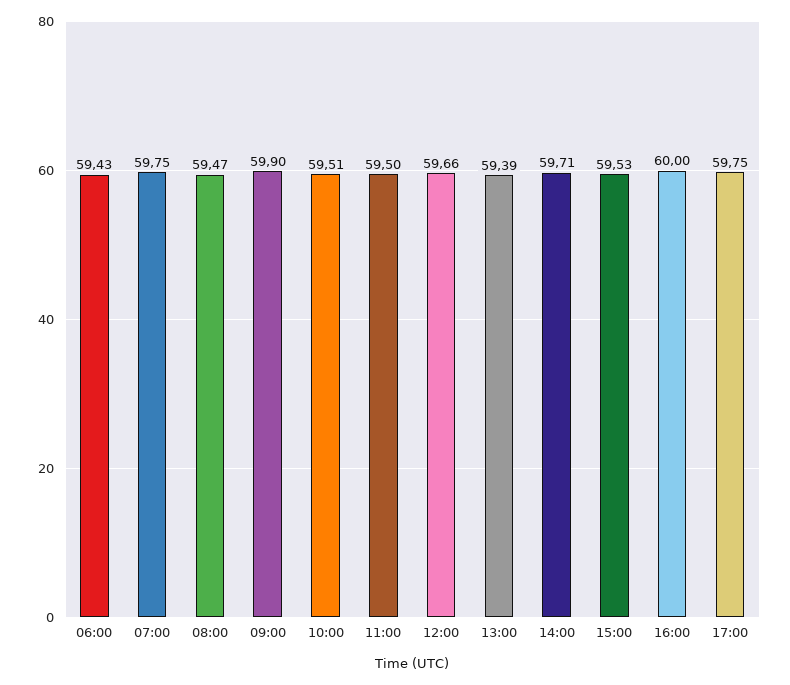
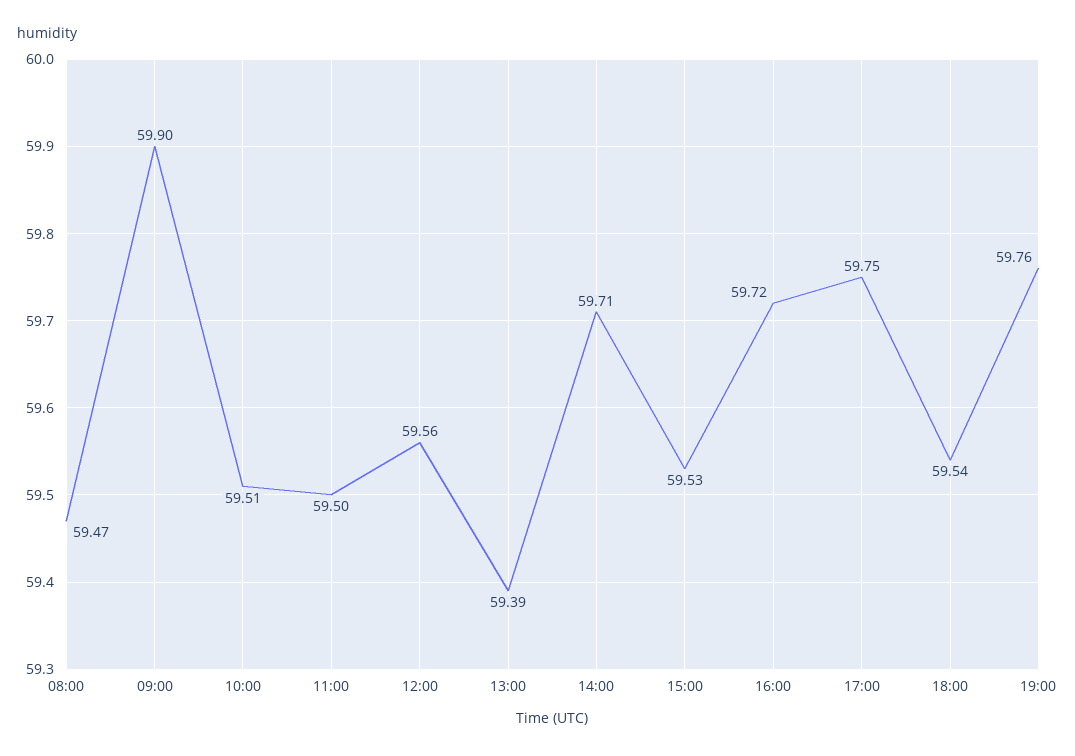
06:00: 59.43 -> none
07:00: 59.75 -> none
12:00: 59.66 -> 59.56
16:00: 60 -> 59.72
18:00: none -> 59.54
19:00: none -> 59.76

